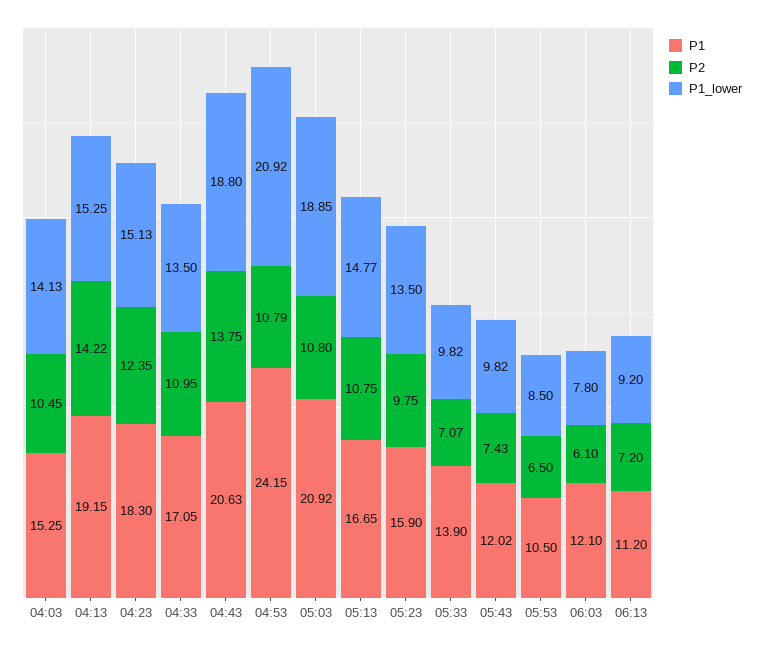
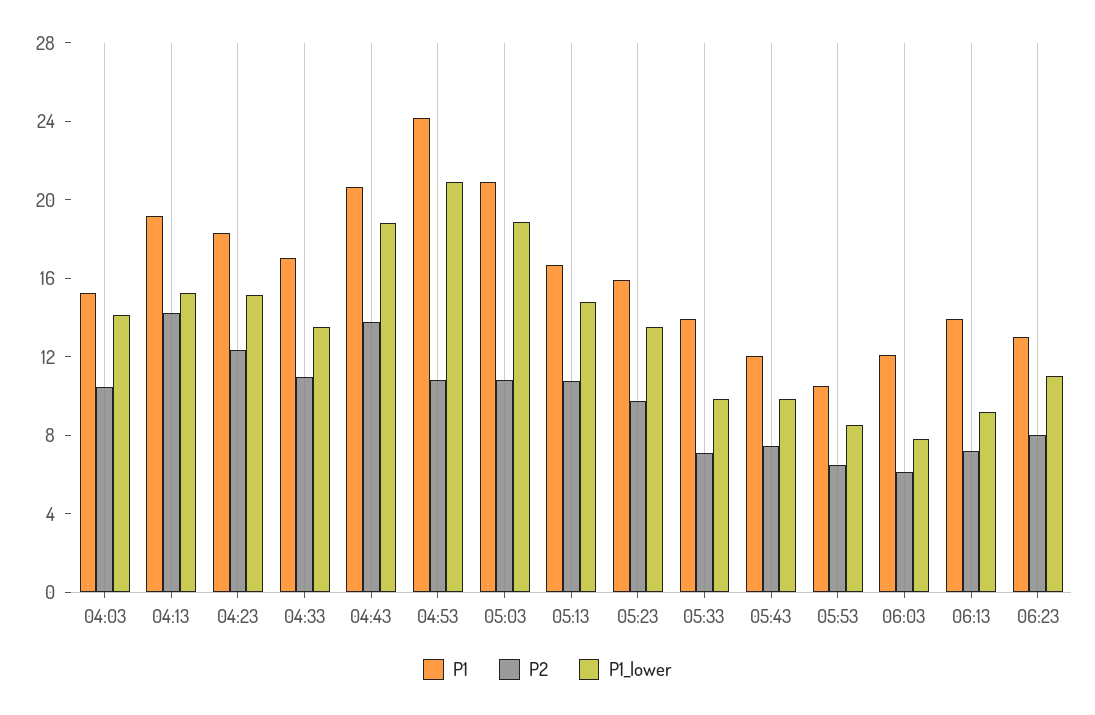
P1, 06:13: 11.2 -> 14
P1, 06:23: none -> 13
P2, 06:23: none -> 8
P1_lower, 06:23: none -> 11

